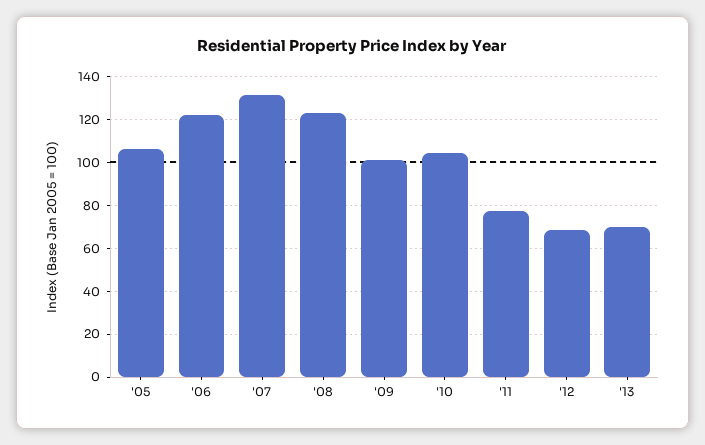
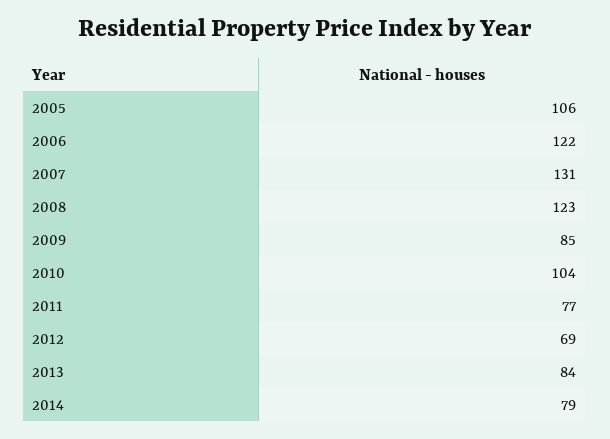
'09: 100 -> 85
'13: 70 -> 84
2014: none -> 79

